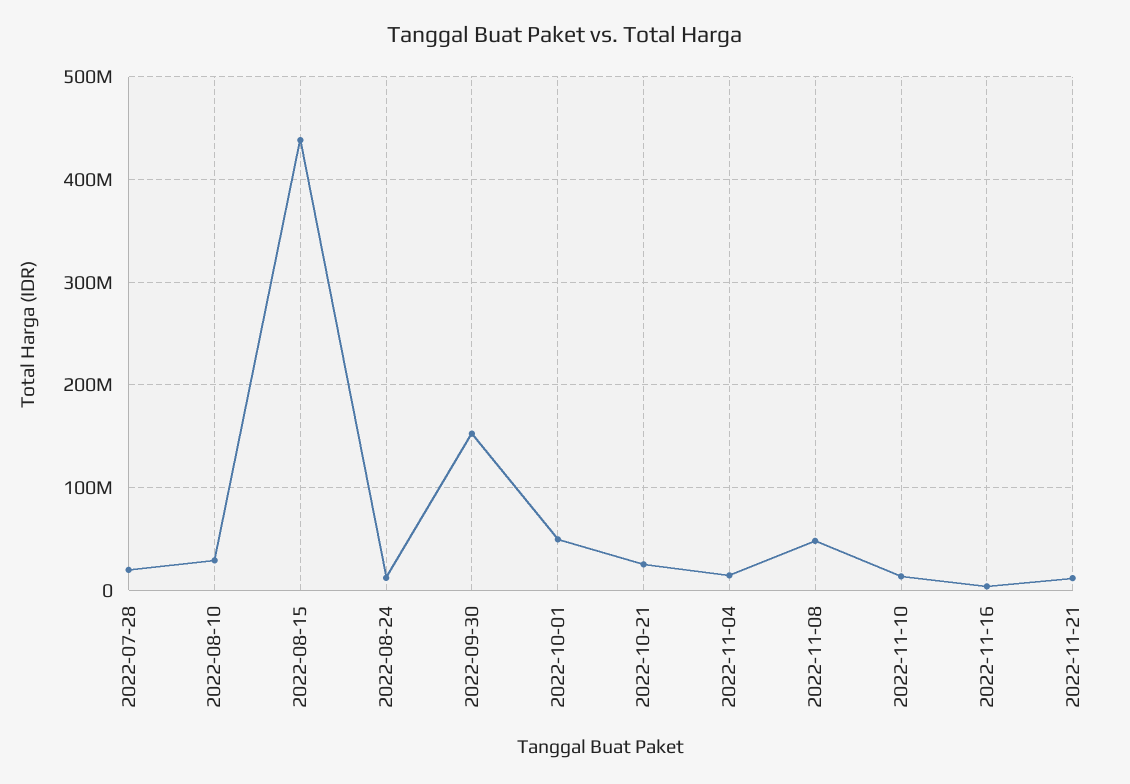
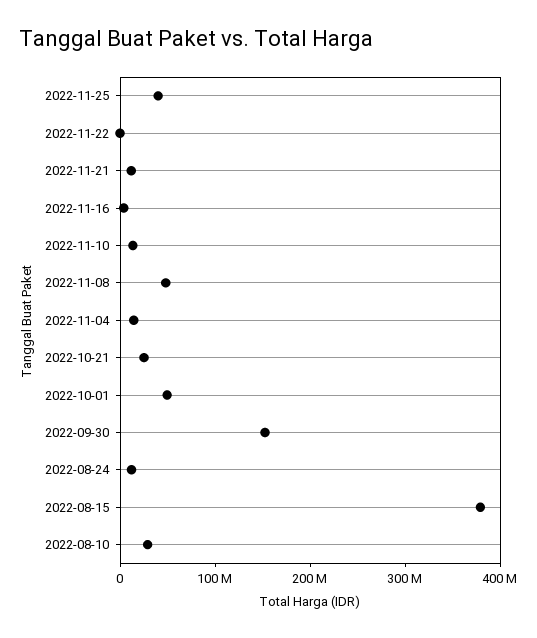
2022-07-28: 20000000 -> none
2022-08-15: 440000000 -> 380000000
2022-11-25: none -> 40000000
2022-11-22: none -> 0

